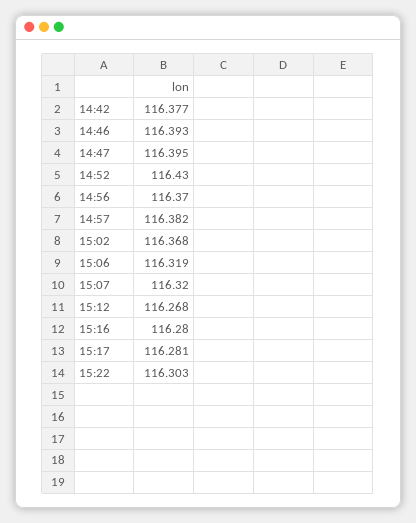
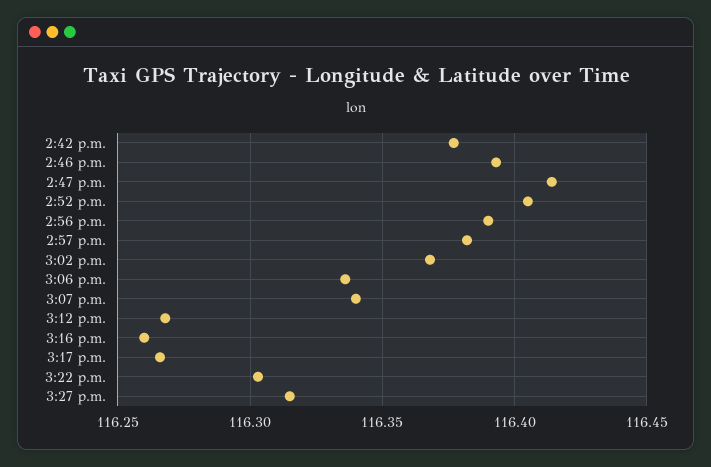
14:47: 116.395 -> 116.415
14:52: 116.43 -> 116.405
14:56: 116.37 -> 116.39
15:06: 116.319 -> 116.335
15:07: 116.32 -> 116.34
15:16: 116.28 -> 116.26
15:17: 116.281 -> 116.265
3:27 p.m.: none -> 116.315

